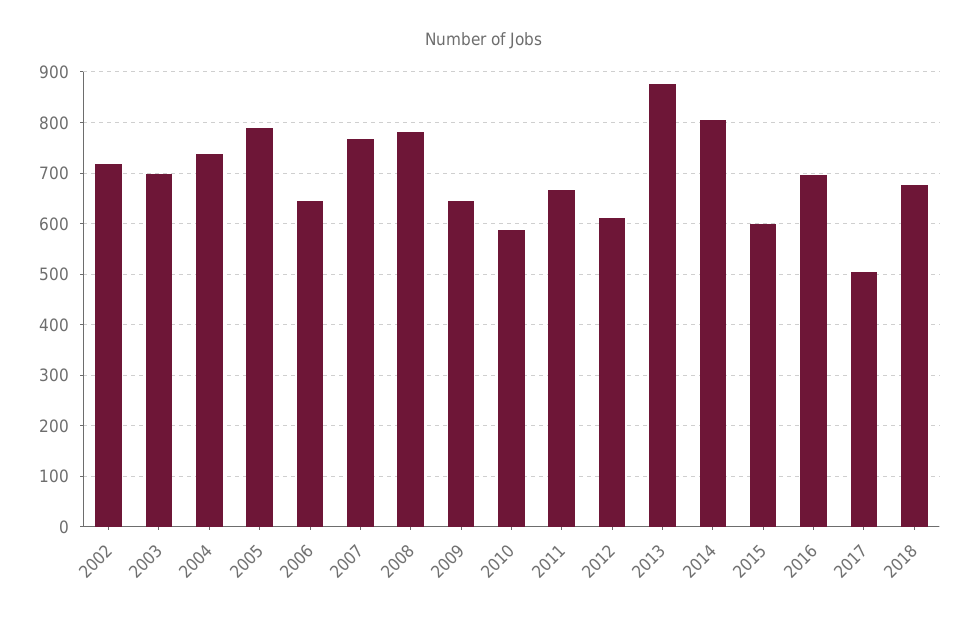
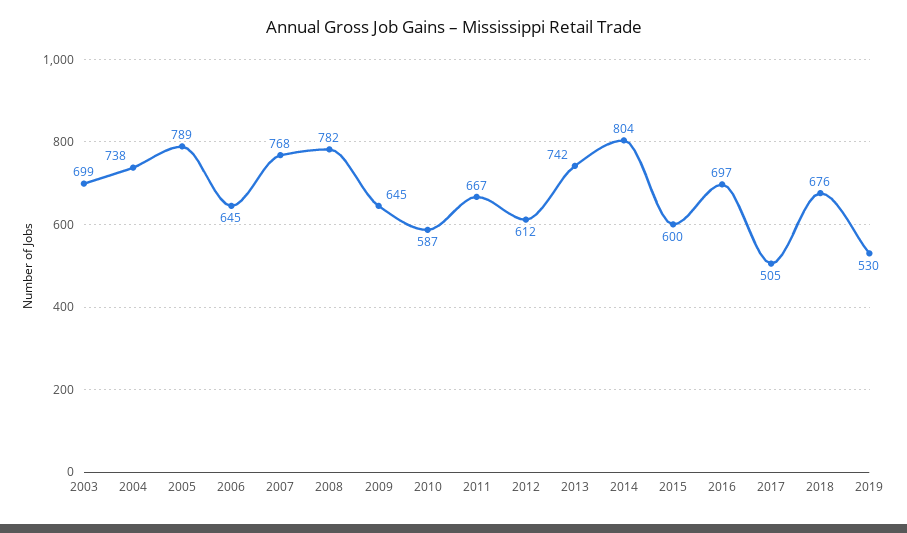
2002: 720 -> none
2013: 880 -> 742
2019: none -> 530

